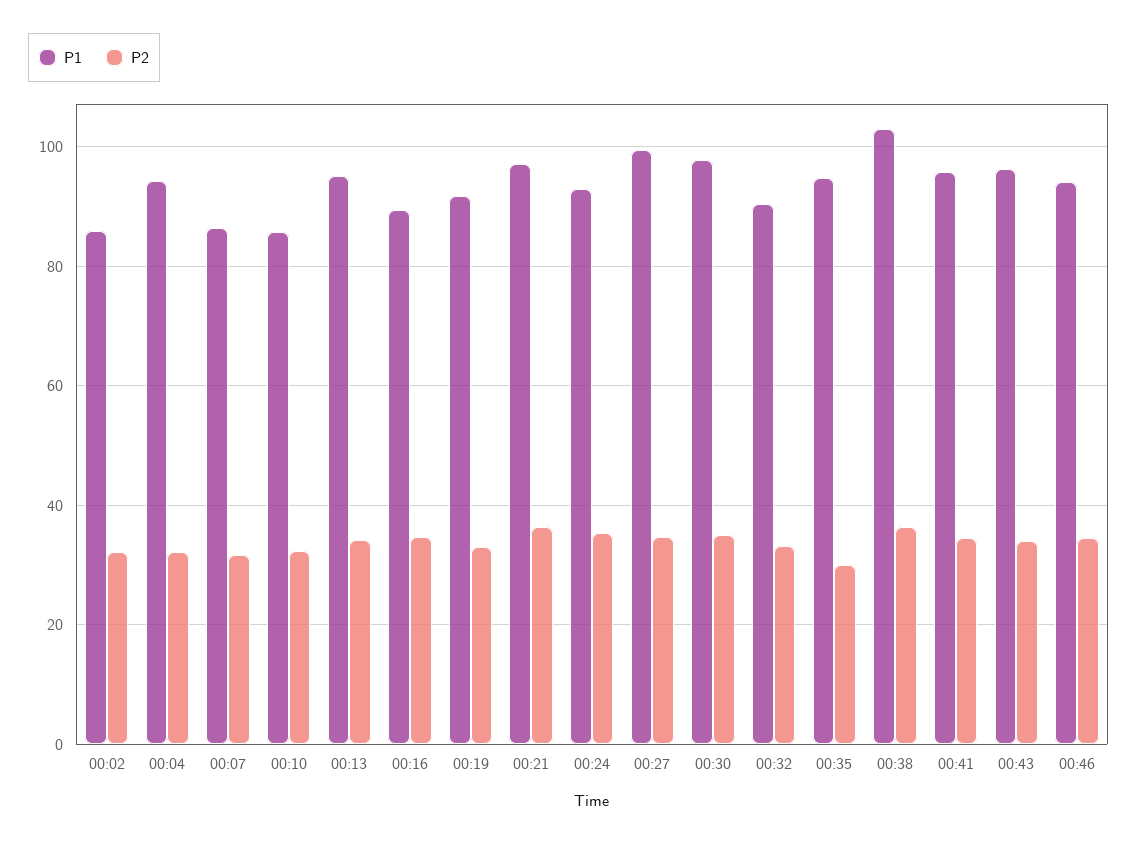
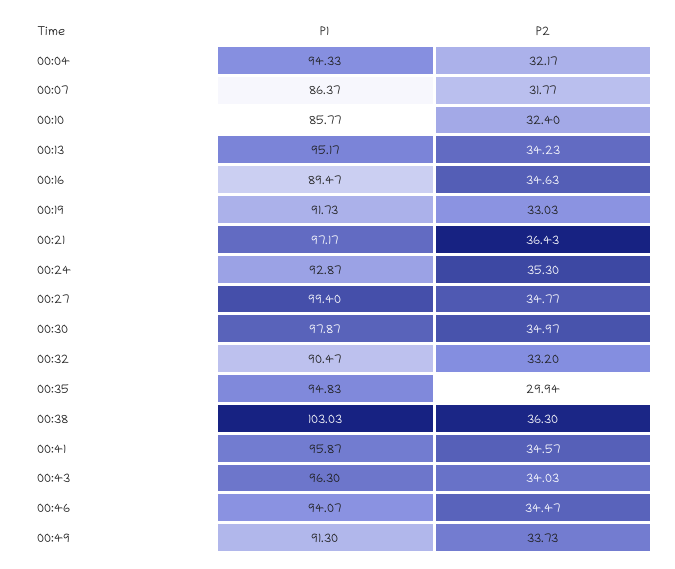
P1, 00:02: 86 -> none
P2, 00:02: 32 -> none
P1, 00:49: none -> 91.3
P2, 00:49: none -> 33.73

